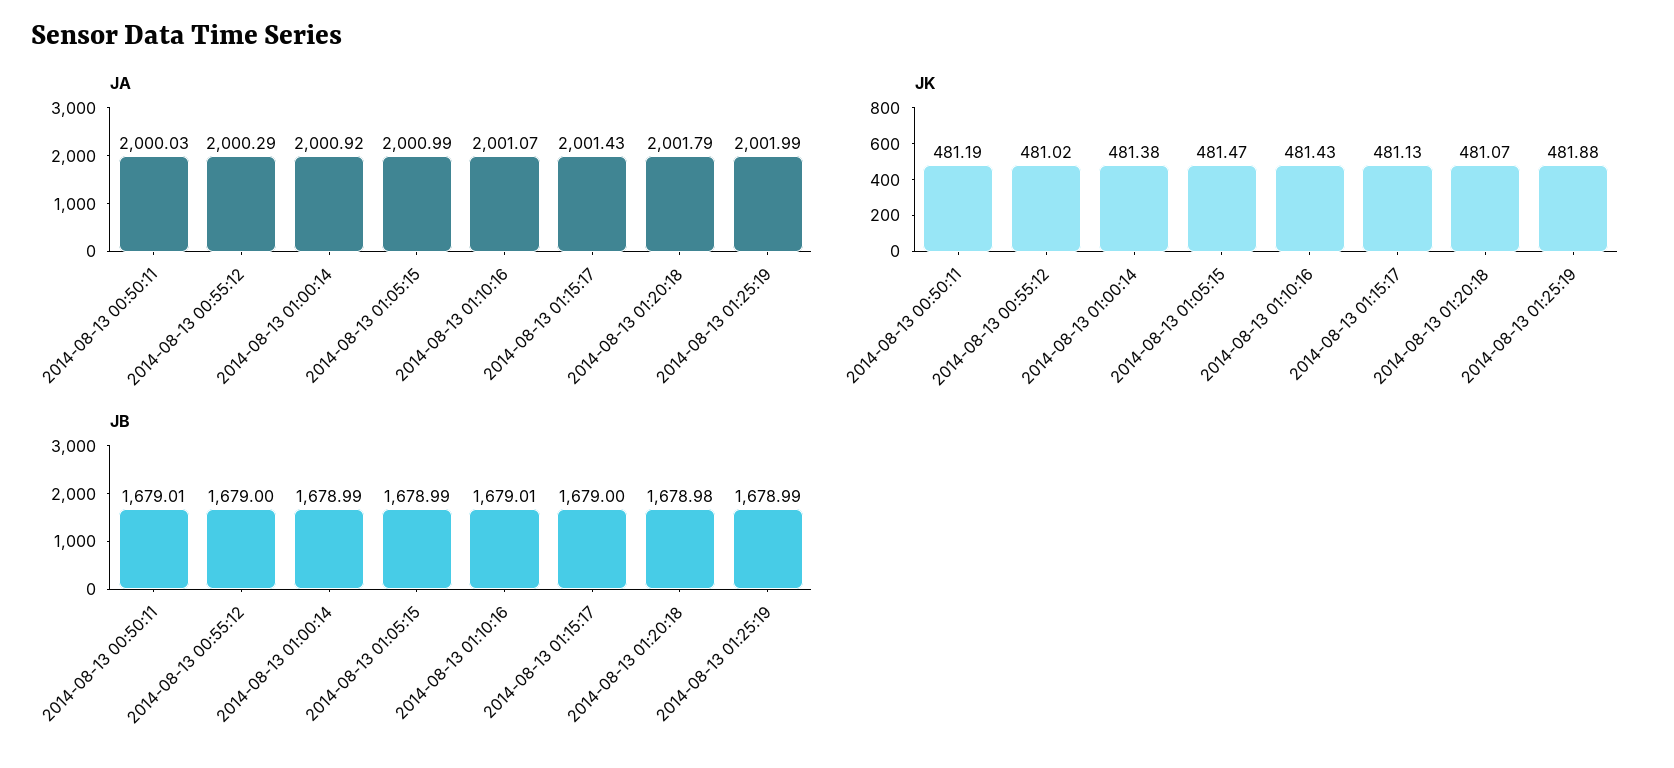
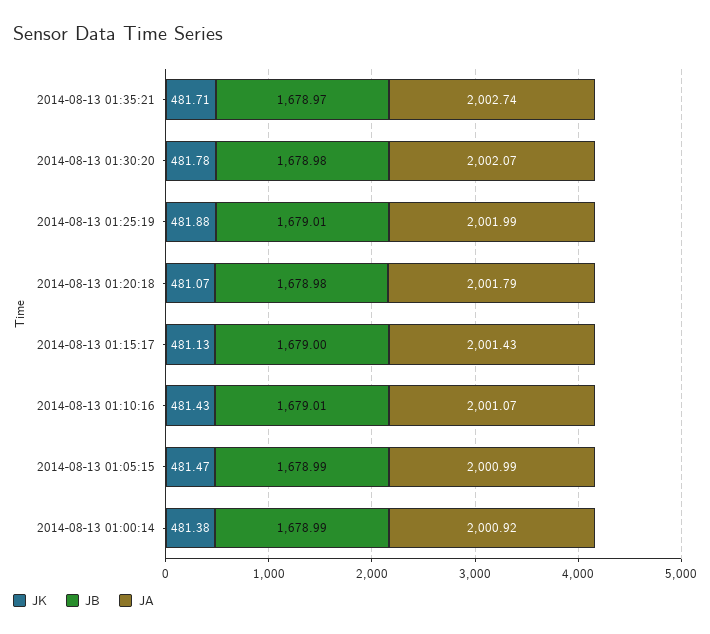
JA, 2014-08-13 00:50:11: 2000.03 -> none
JA, 2014-08-13 00:55:12: 2000.29 -> none
JK, 2014-08-13 00:50:11: 481.19 -> none
JK, 2014-08-13 00:55:12: 481.02 -> none
JB, 2014-08-13 00:50:11: 1679.01 -> none
JB, 2014-08-13 00:55:12: 1679 -> none
JB, 2014-08-13 01:25:19: 1678.99 -> 1679.01
JK, 2014-08-13 01:35:21: none -> 481.71
JB, 2014-08-13 01:35:21: none -> 1678.97
JA, 2014-08-13 01:35:21: none -> 2002.74
JK, 2014-08-13 01:30:20: none -> 481.78
JB, 2014-08-13 01:30:20: none -> 1678.98
JA, 2014-08-13 01:30:20: none -> 2002.07

